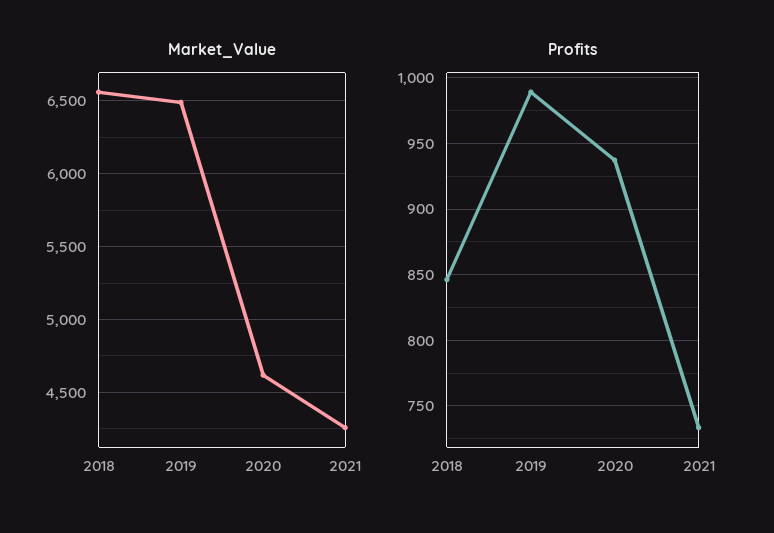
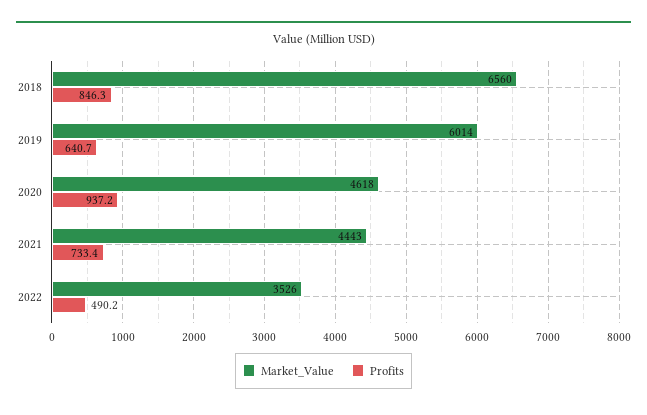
Market_Value, 2019: 6500 -> 6014
Market_Value, 2021: 4250 -> 4443
Profits, 2019: 990 -> 640.7
Market_Value, 2022: none -> 3526
Profits, 2022: none -> 490.2

